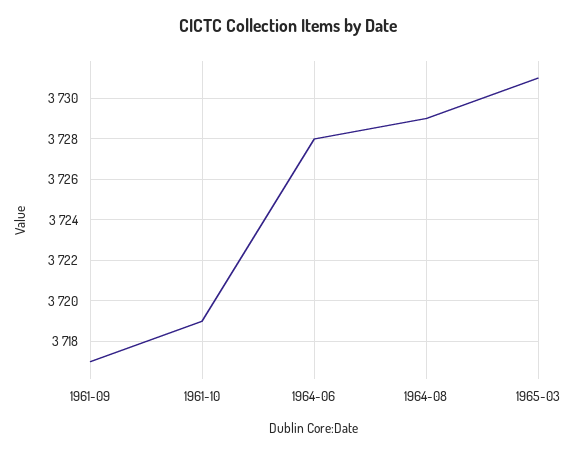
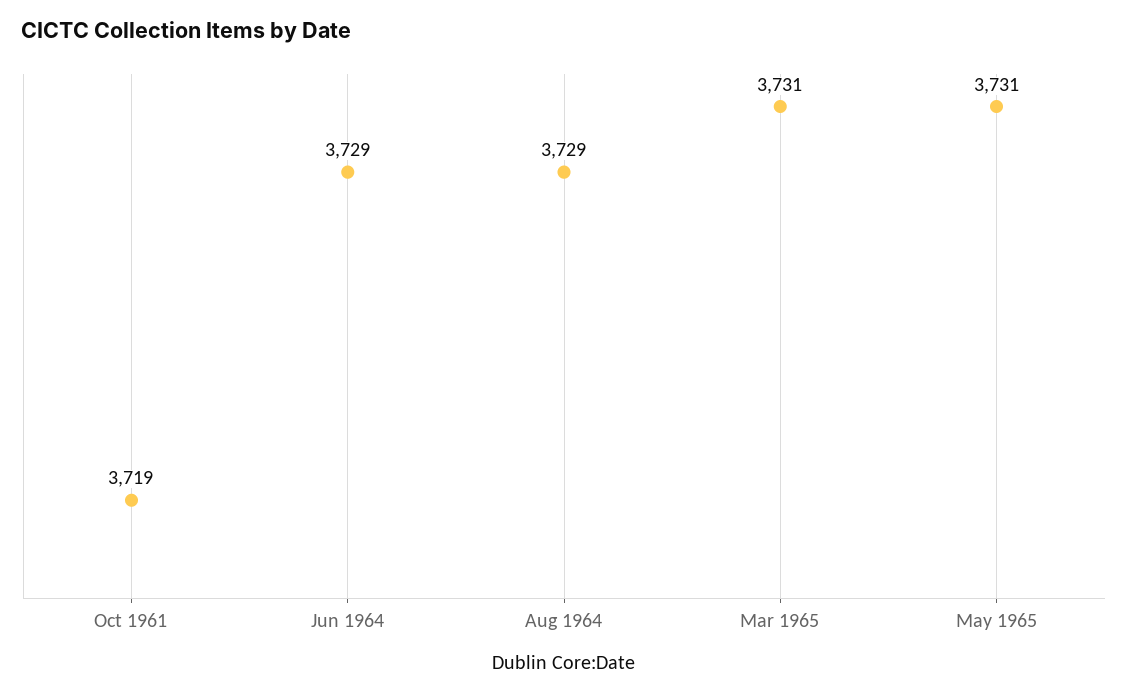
1961-09: 3717 -> none
1964-06: 3728 -> 3729
May 1965: none -> 3731

